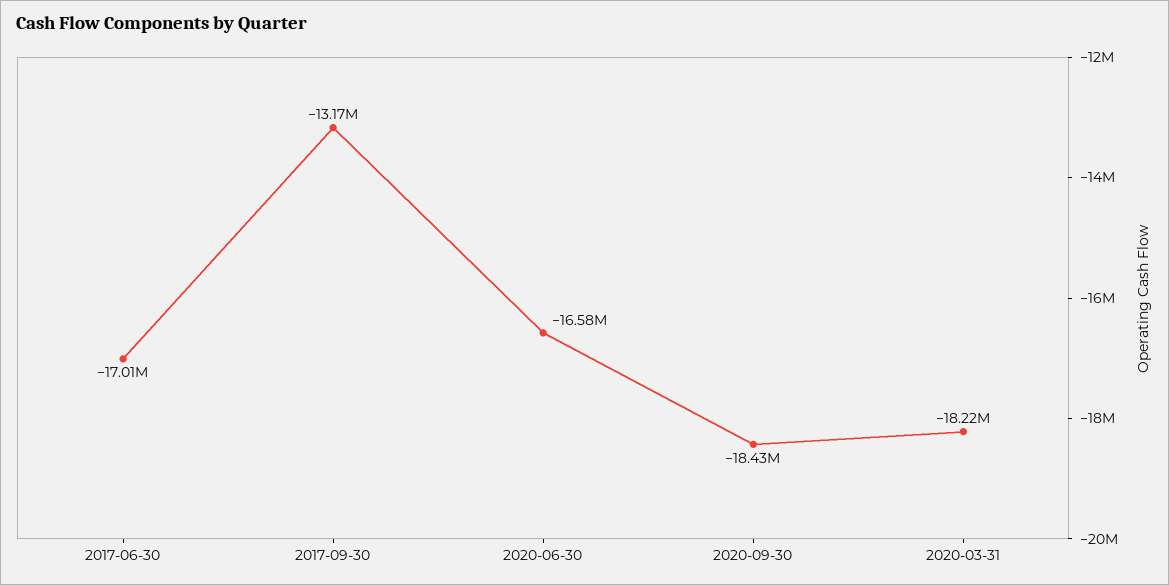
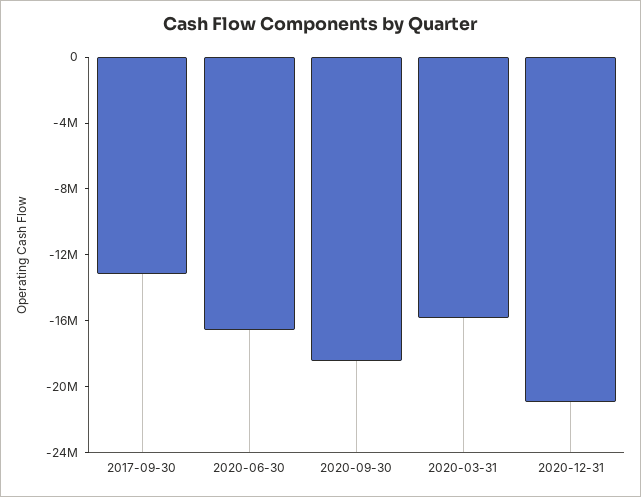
2017-06-30: -17010000 -> none
2020-03-31: -18220000 -> -16000000
2020-12-31: none -> -21000000

